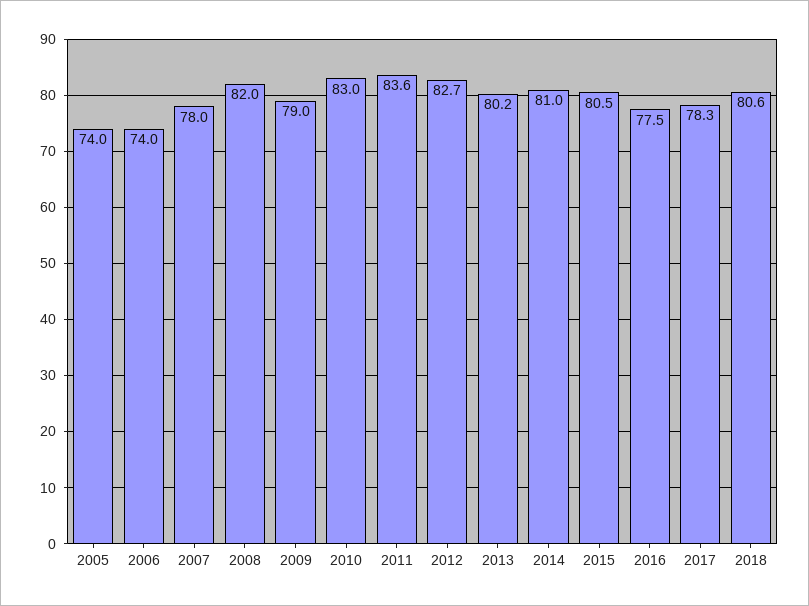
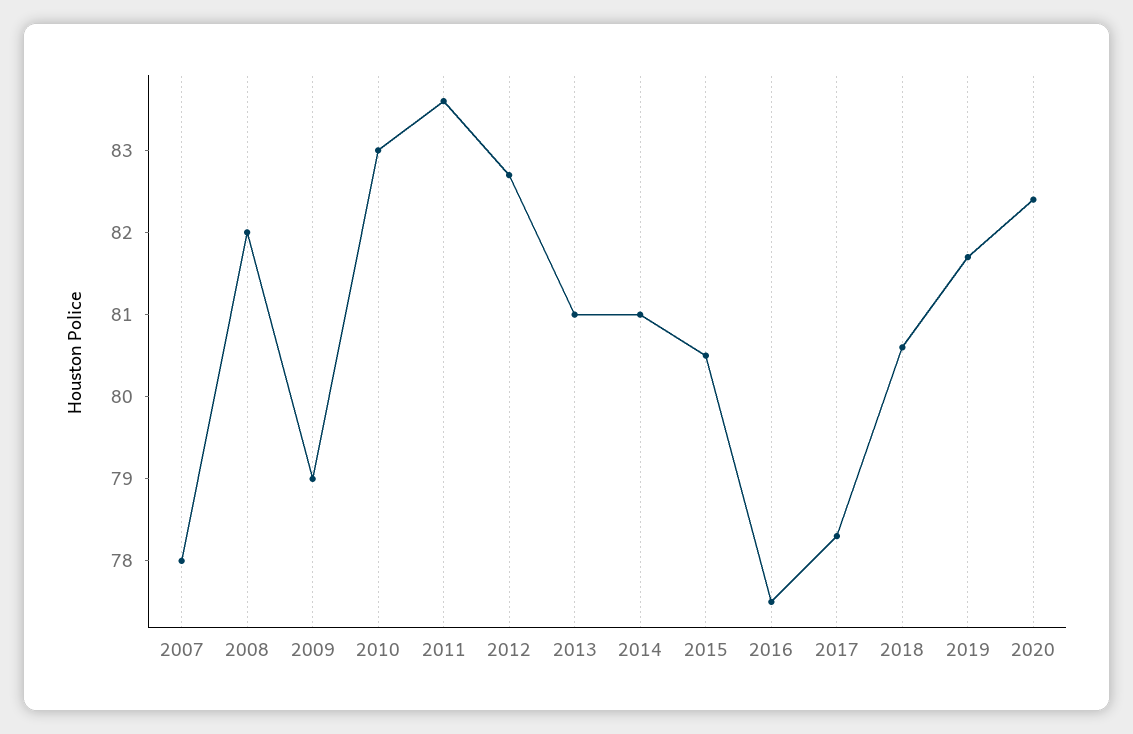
2005: 74 -> none
2006: 74 -> none
2013: 80.2 -> 81
2019: none -> 81.7
2020: none -> 82.4

